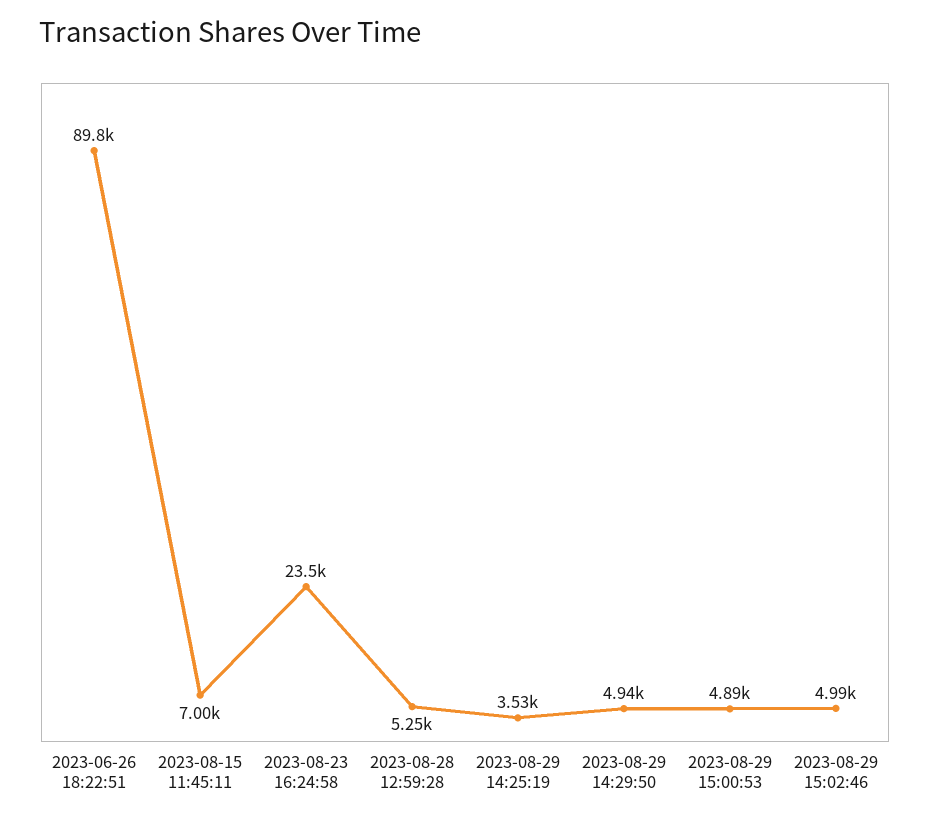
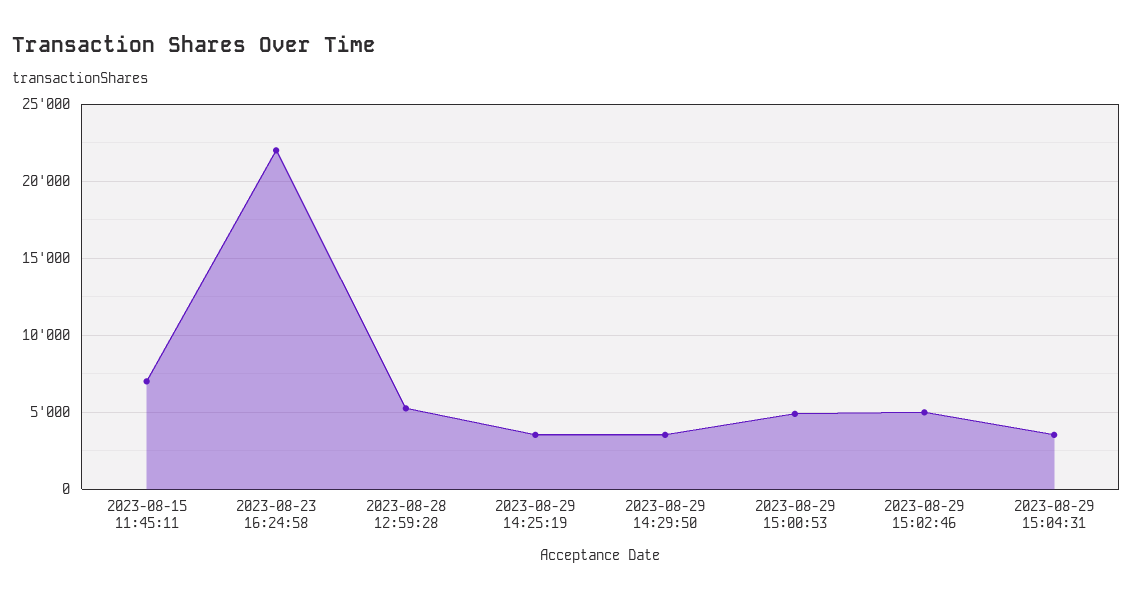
2023-06-26 18:22:51: 89800 -> none
2023-08-23 16:24:58: 23500 -> 22000
2023-08-29 14:29:50: 4940 -> 3500
2023-08-29 15:04:31: none -> 3500

